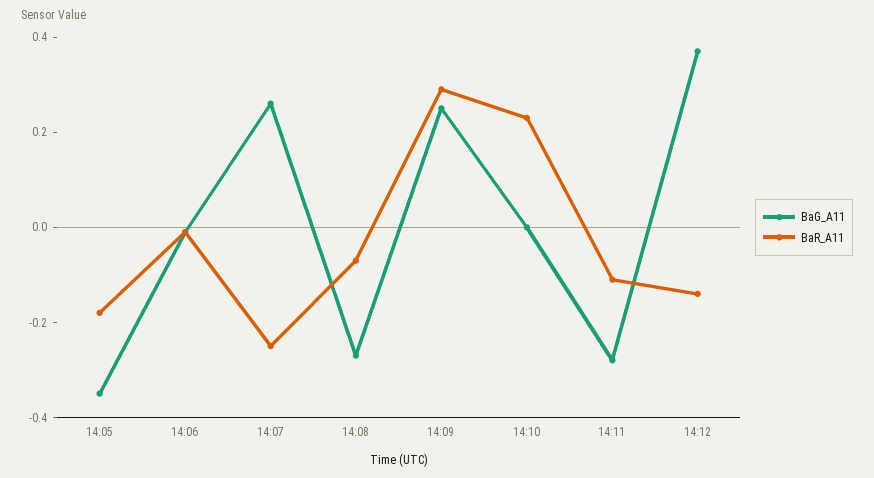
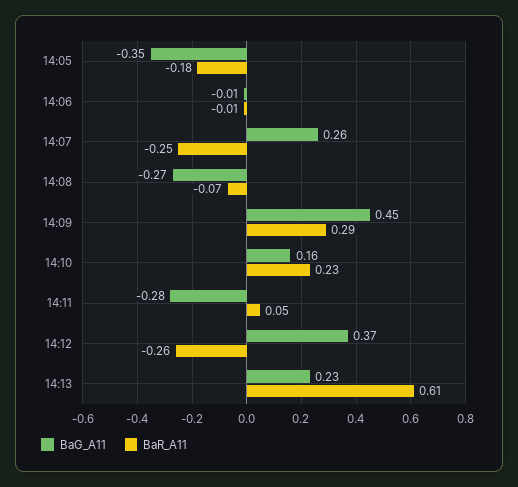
BaG_A11, 14:09: 0.25 -> 0.45
BaG_A11, 14:10: 0 -> 0.16
BaR_A11, 14:11: -0.1 -> 0.05
BaR_A11, 14:12: -0.15 -> -0.26
BaG_A11, 14:13: none -> 0.23
BaR_A11, 14:13: none -> 0.61

